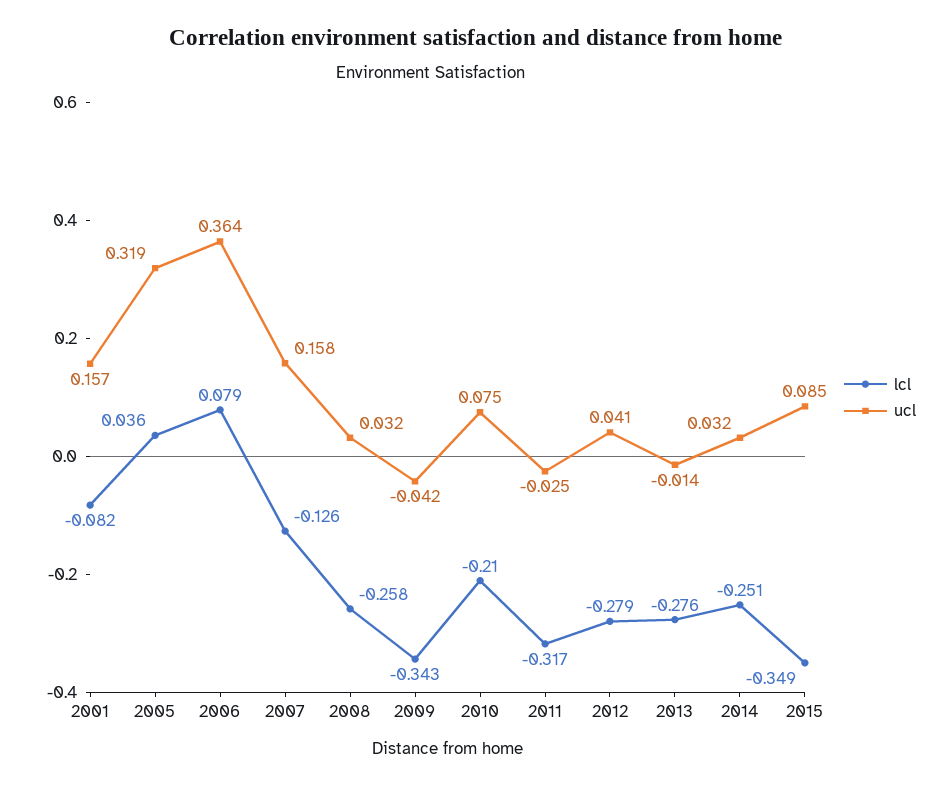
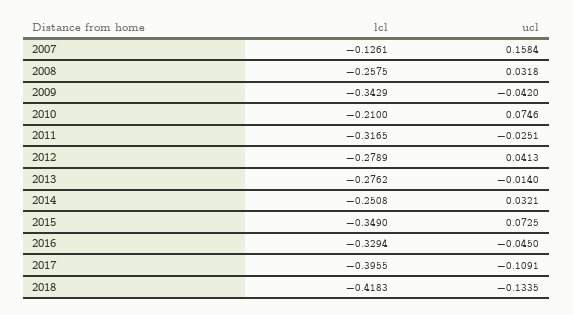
lcl, 2001: -0.082 -> none
ucl, 2001: 0.157 -> none
lcl, 2005: 0.036 -> none
ucl, 2005: 0.319 -> none
lcl, 2006: 0.079 -> none
ucl, 2006: 0.364 -> none
ucl, 2015: 0.085 -> 0.0725
lcl, 2016: none -> -0.3294
ucl, 2016: none -> -0.045
lcl, 2017: none -> -0.3955
ucl, 2017: none -> -0.1091
lcl, 2018: none -> -0.4183
ucl, 2018: none -> -0.1335

